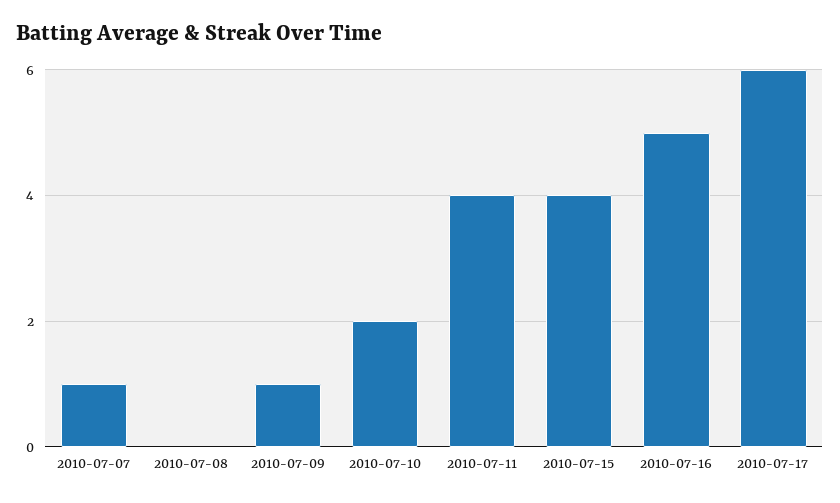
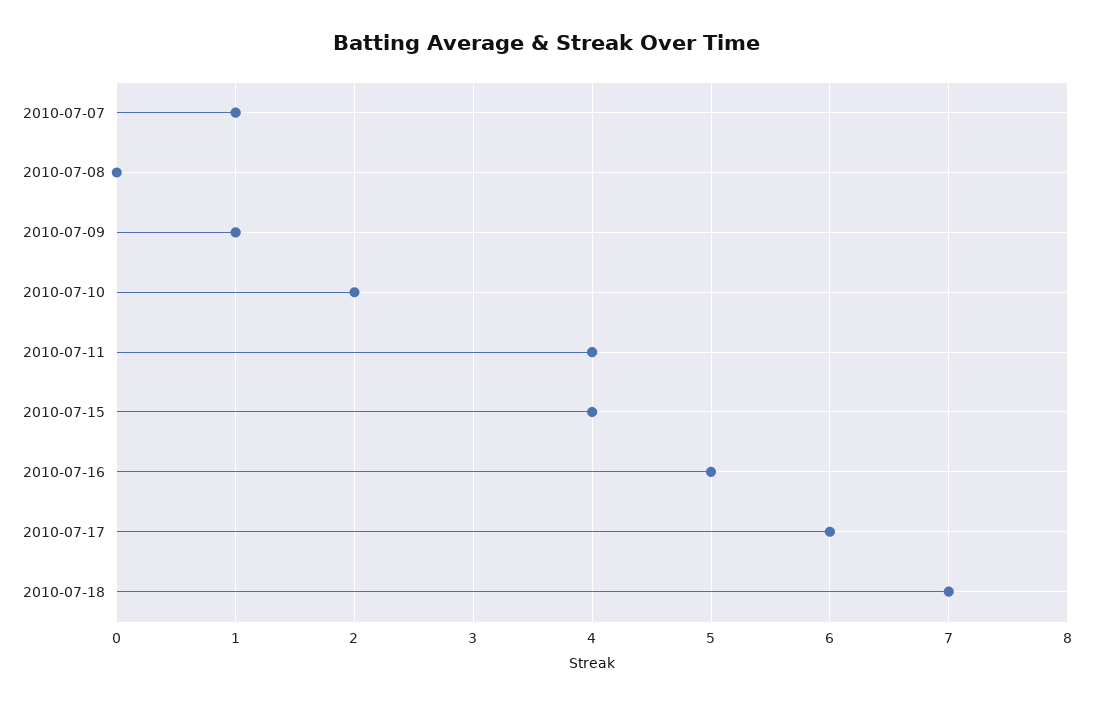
2010-07-18: none -> 7

